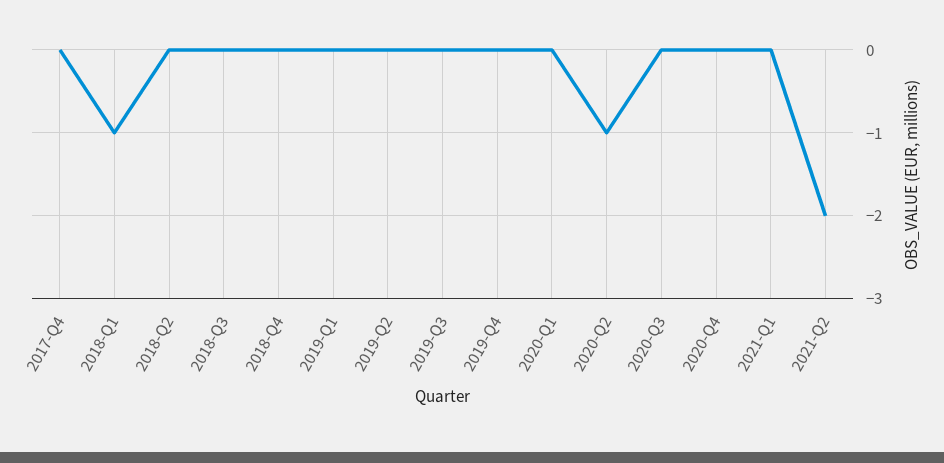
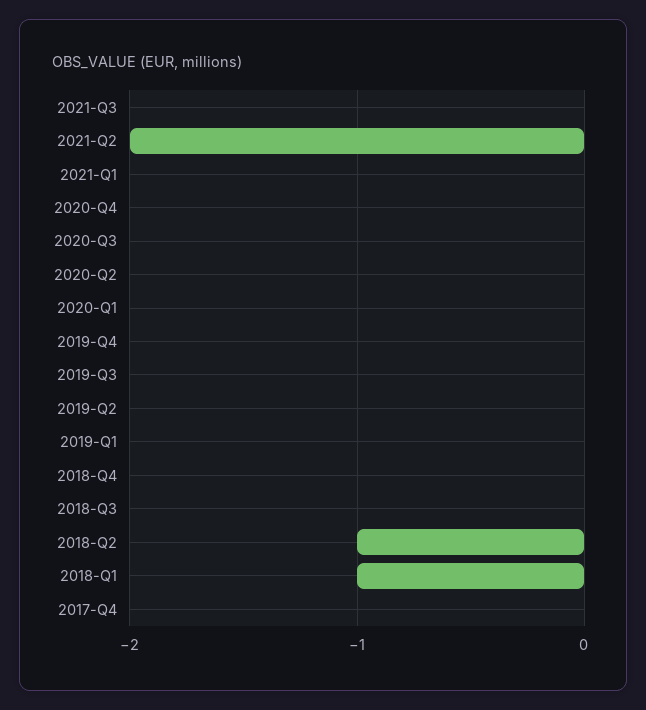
2018-Q2: 0 -> -1
2020-Q2: -1 -> 0
2021-Q3: none -> 0

